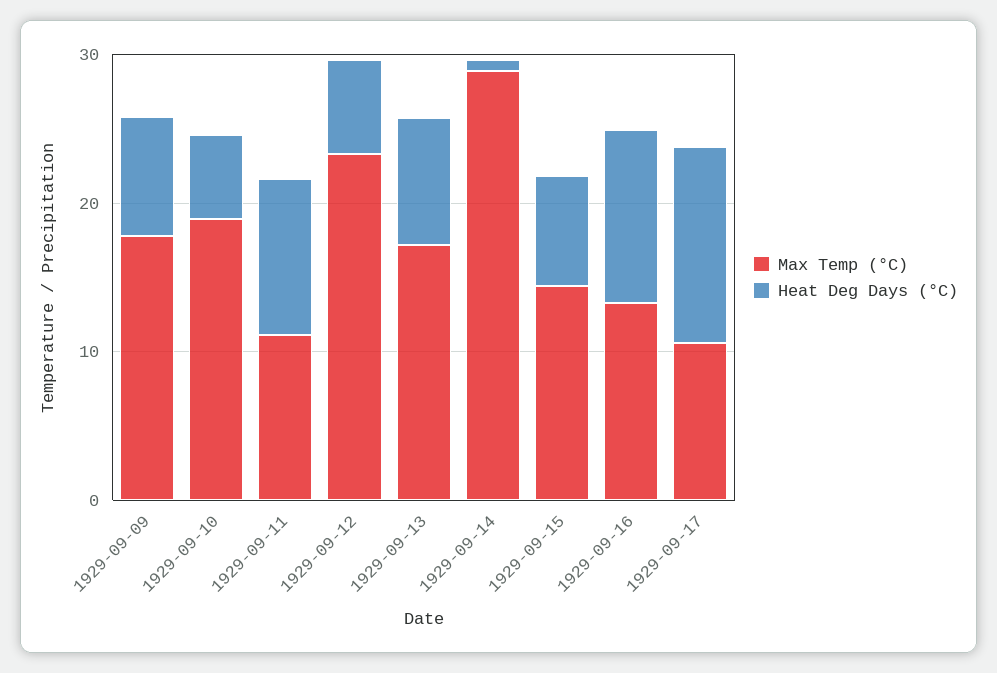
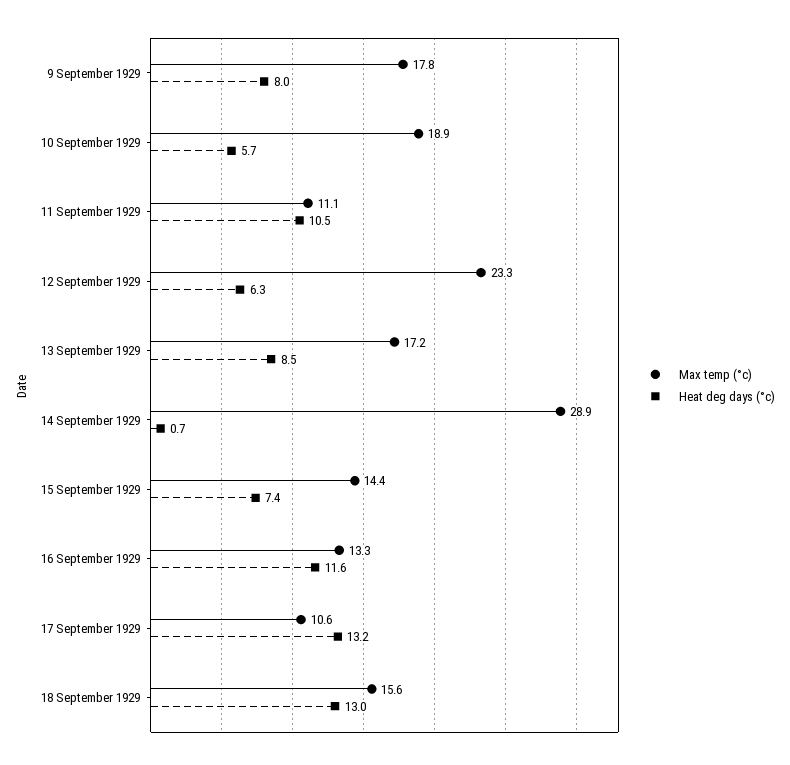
Max Temp (°C), 18 September 1929: none -> 15.6
Heat Deg Days (°C), 18 September 1929: none -> 13

